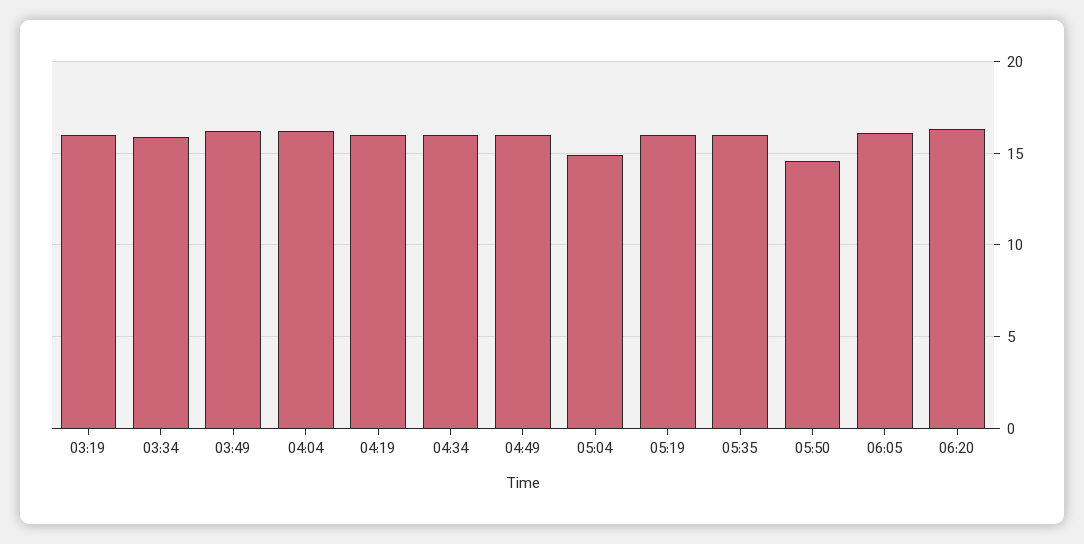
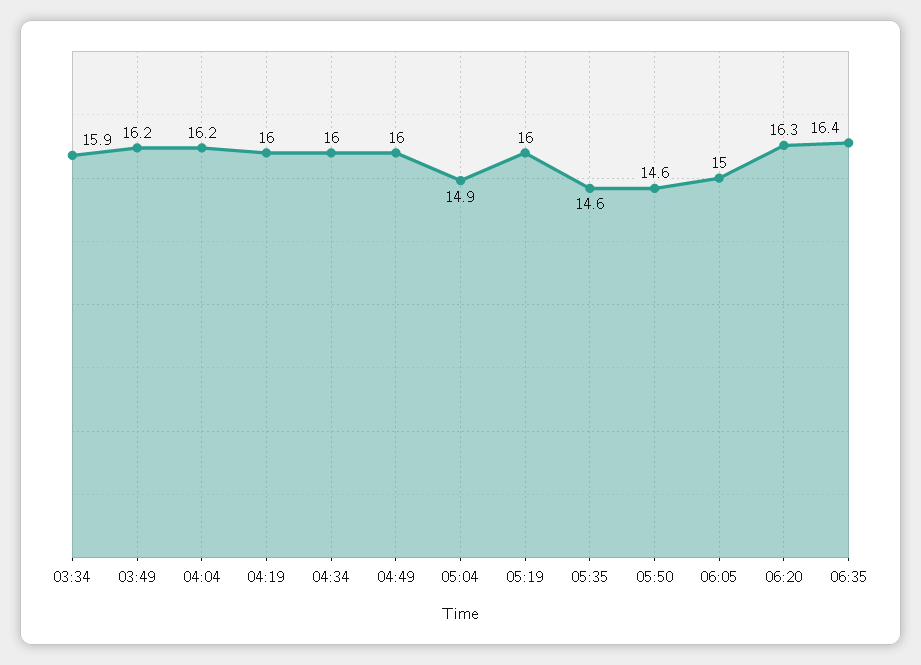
03:19: 16 -> none
05:35: 16 -> 14.6
06:05: 16 -> 15
06:35: none -> 16.4

